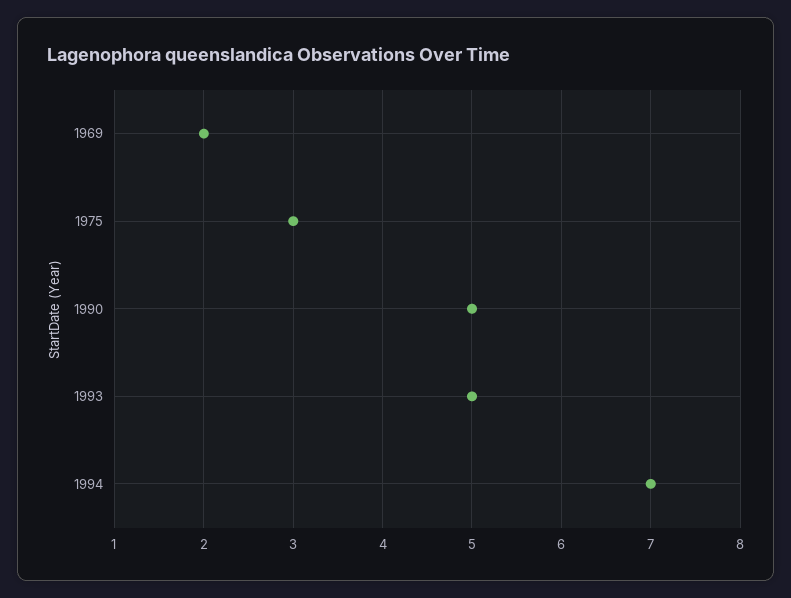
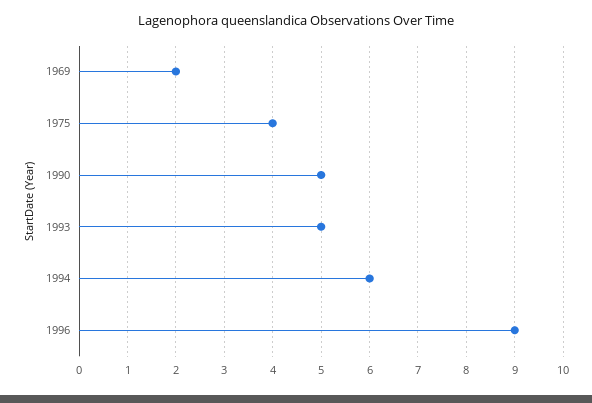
1975: 3 -> 4
1994: 7 -> 6
1996: none -> 9

